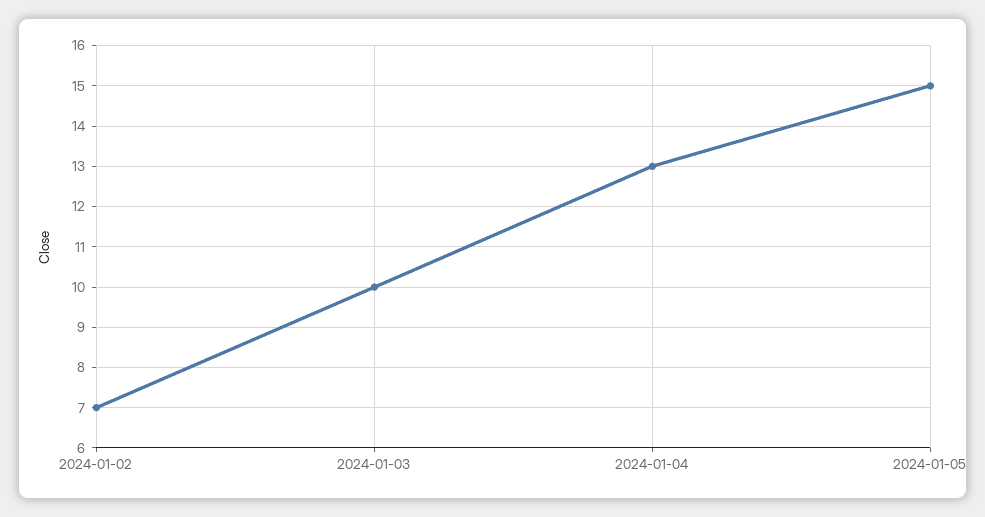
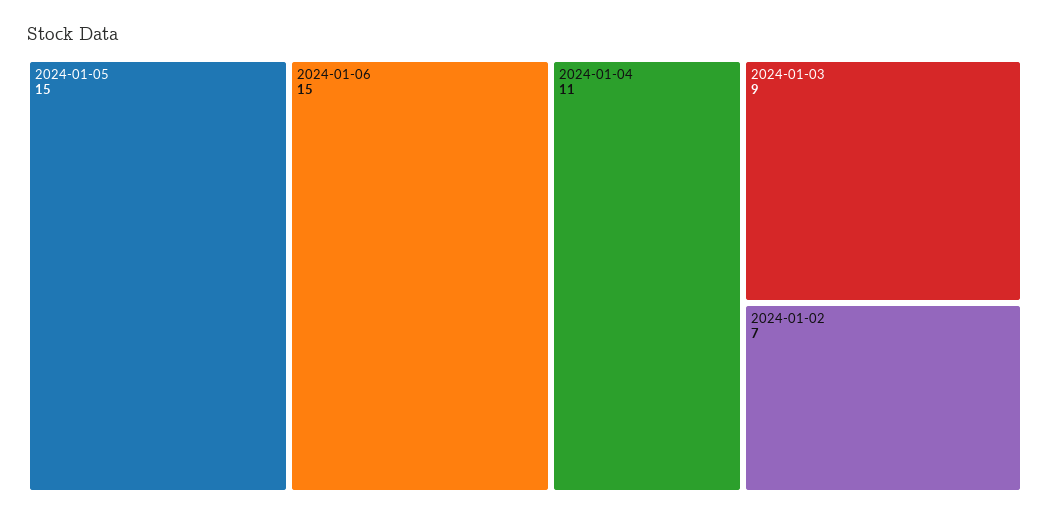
2024-01-03: 10 -> 9
2024-01-04: 13 -> 11
2024-01-06: none -> 15

